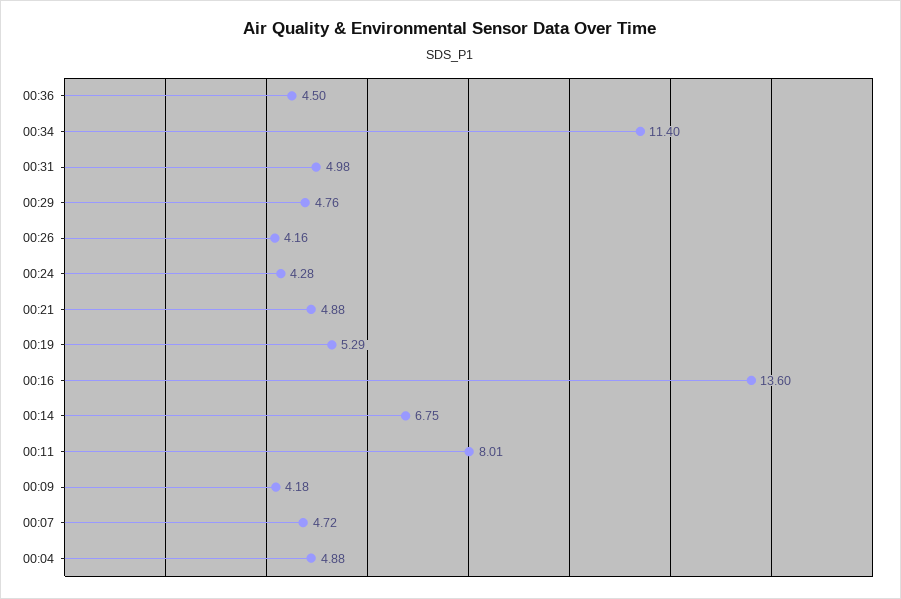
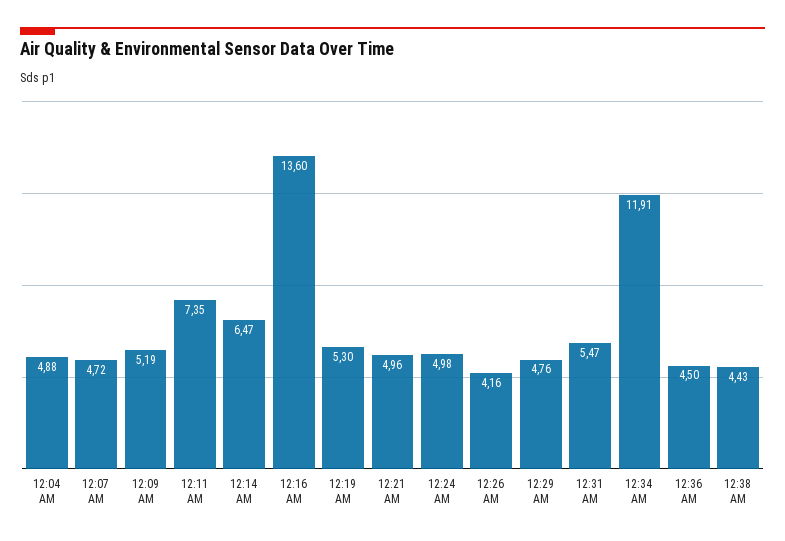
00:34: 11.4 -> 11.91
00:31: 4.98 -> 5.47
00:24: 4.28 -> 4.98
00:21: 4.88 -> 4.96
00:19: 5.29 -> 5.3
00:14: 6.75 -> 6.47
00:11: 8.01 -> 7.35
00:09: 4.18 -> 5.19
12:38 AM: none -> 4.43

